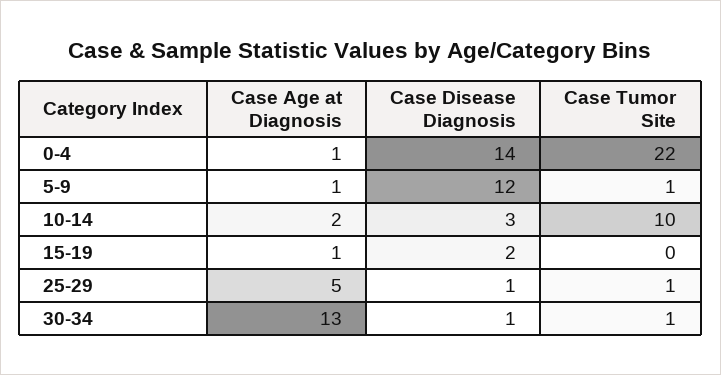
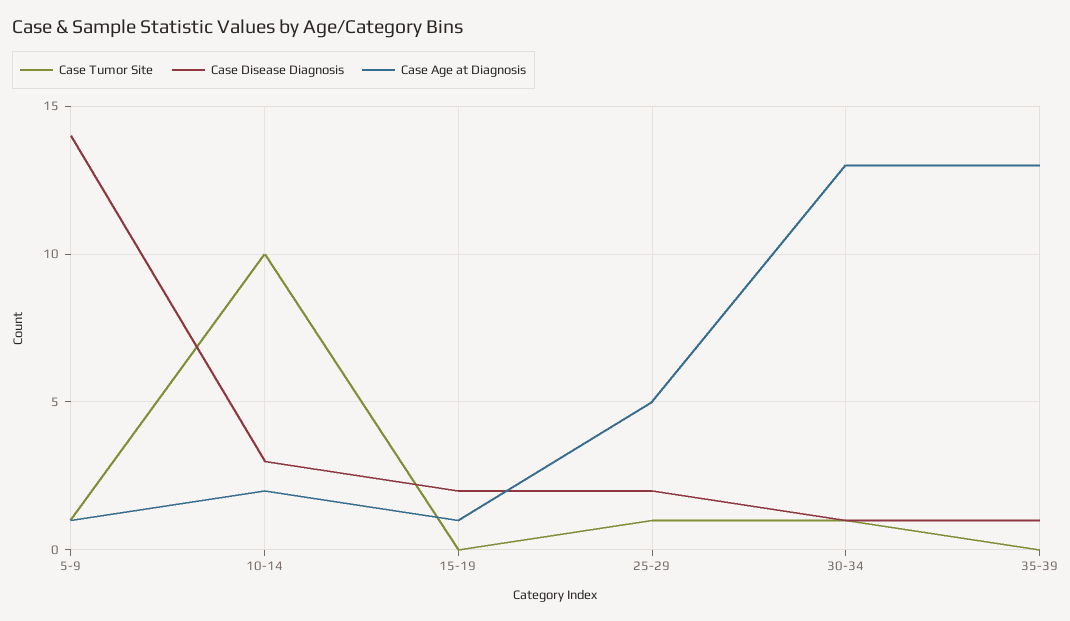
Case Age at Diagnosis, 0-4: 1 -> none
Case Disease Diagnosis, 0-4: 14 -> none
Case Tumor Site, 0-4: 22 -> none
Case Disease Diagnosis, 5-9: 12 -> 14
Case Disease Diagnosis, 25-29: 1 -> 2
Case Tumor Site, 35-39: none -> 0
Case Disease Diagnosis, 35-39: none -> 1
Case Age at Diagnosis, 35-39: none -> 13

